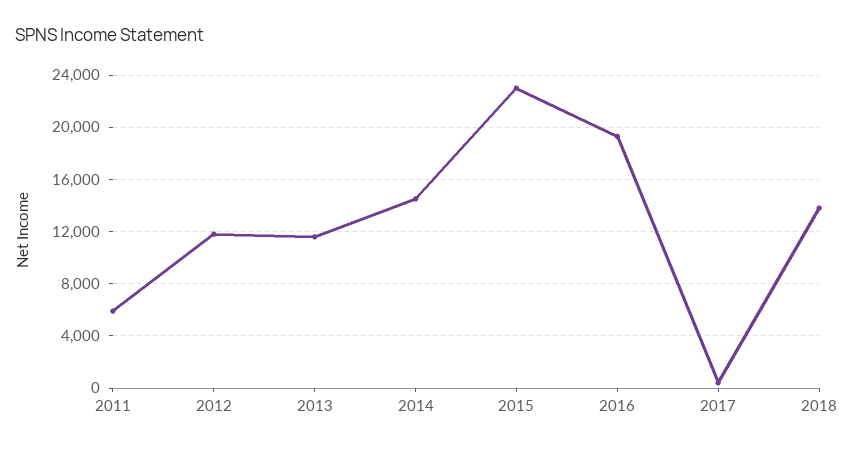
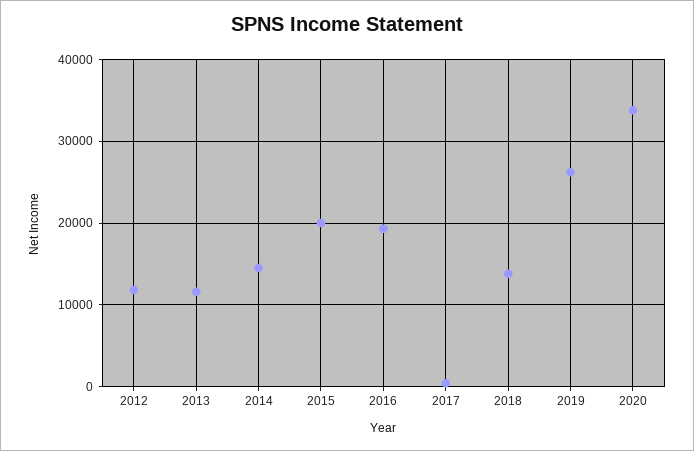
2011: 6000 -> none
2015: 23000 -> 20000
2019: none -> 26000
2020: none -> 34000

